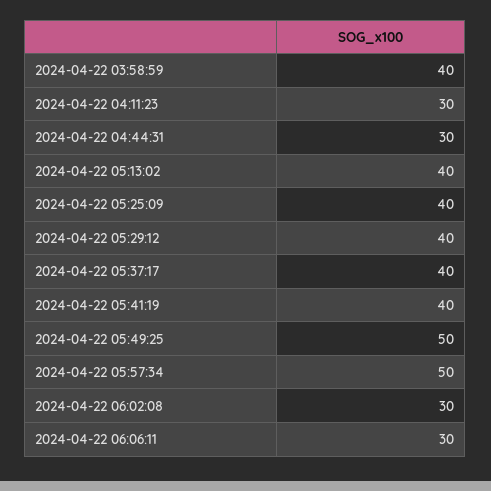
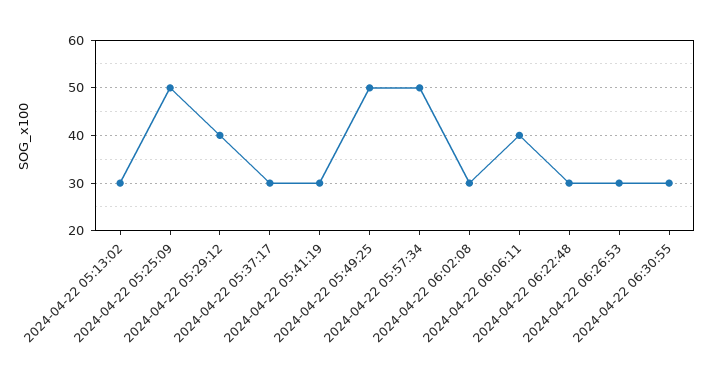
2024-04-22 03:58:59: 40 -> none
2024-04-22 04:11:23: 30 -> none
2024-04-22 04:44:31: 30 -> none
2024-04-22 05:13:02: 40 -> 30
2024-04-22 05:25:09: 40 -> 50
2024-04-22 05:37:17: 40 -> 30
2024-04-22 05:41:19: 40 -> 30
2024-04-22 06:06:11: 30 -> 40
2024-04-22 06:22:48: none -> 30
2024-04-22 06:26:53: none -> 30
2024-04-22 06:30:55: none -> 30

